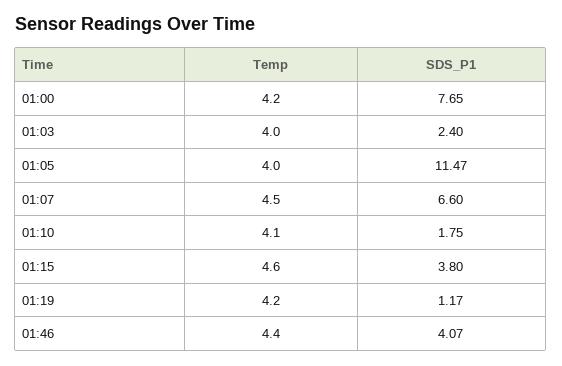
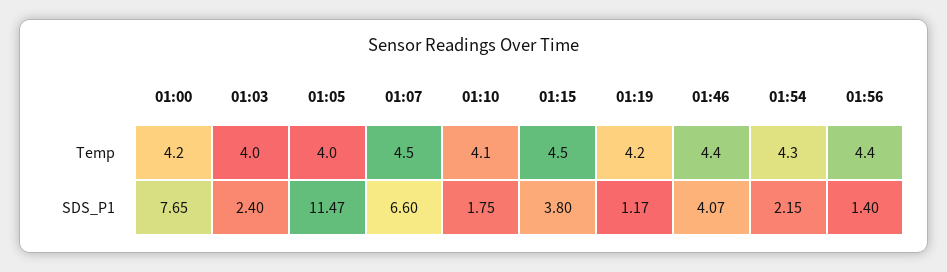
Temp, 01:15: 4.6 -> 4.5
Temp, 01:54: none -> 4.3
Temp, 01:56: none -> 4.4
SDS_P1, 01:54: none -> 2.15
SDS_P1, 01:56: none -> 1.4

